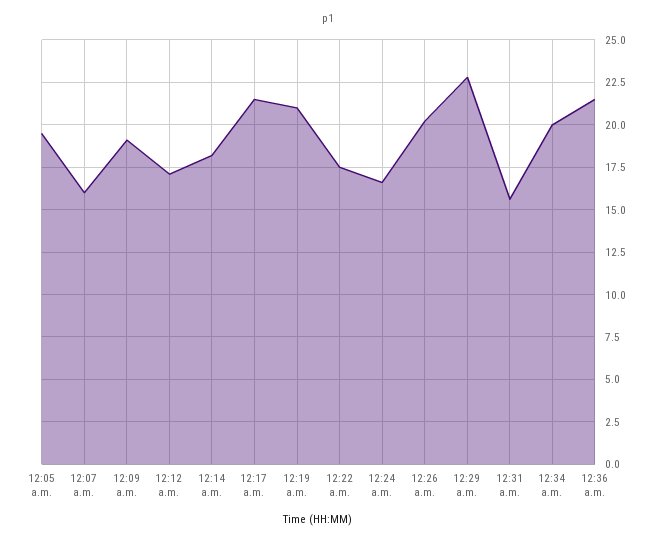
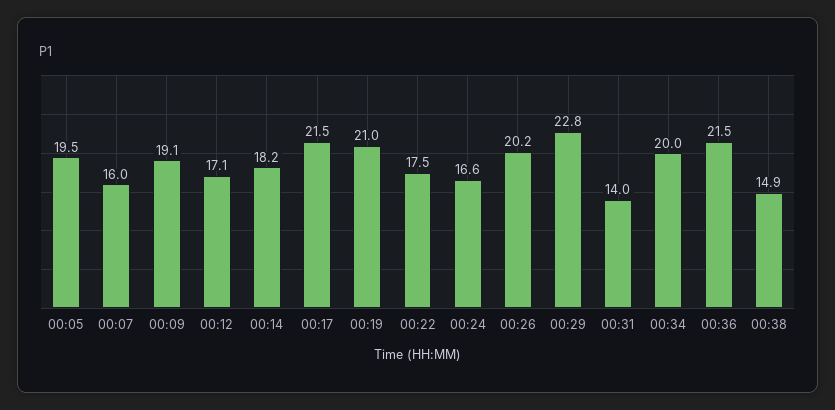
12:31 a.m.: 15.5 -> 14
00:38: none -> 14.9

